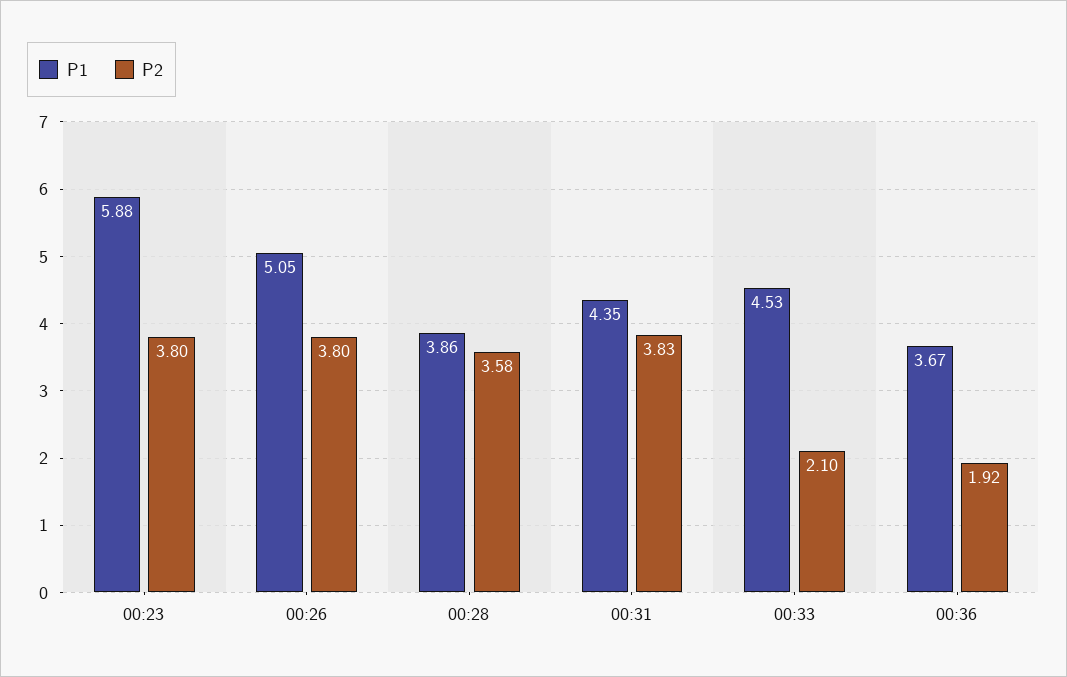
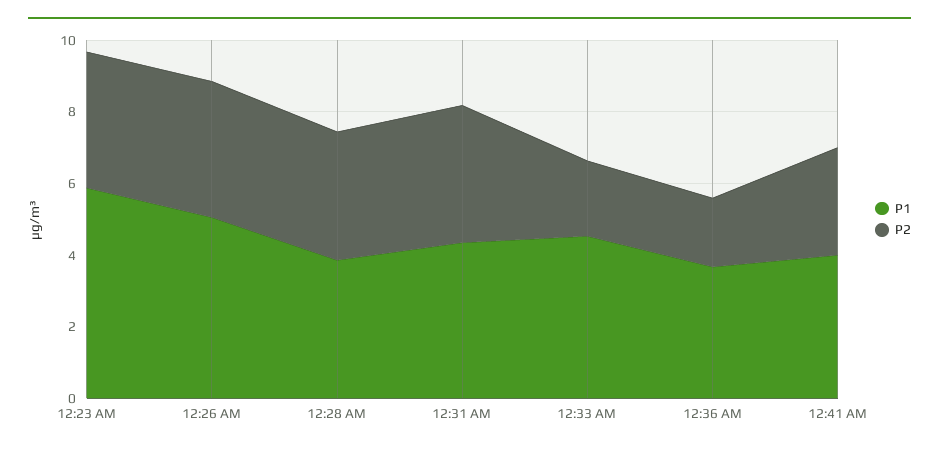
P1, 12:41 AM: none -> 4
P2, 12:41 AM: none -> 3

